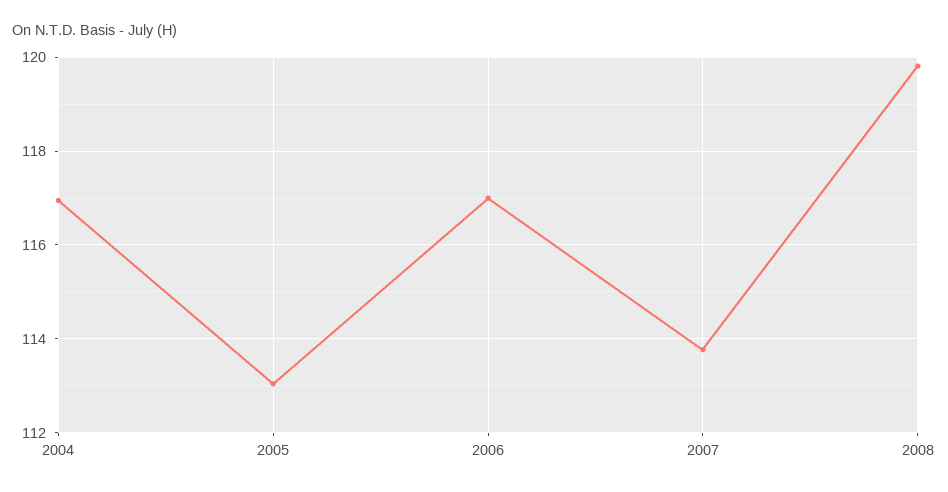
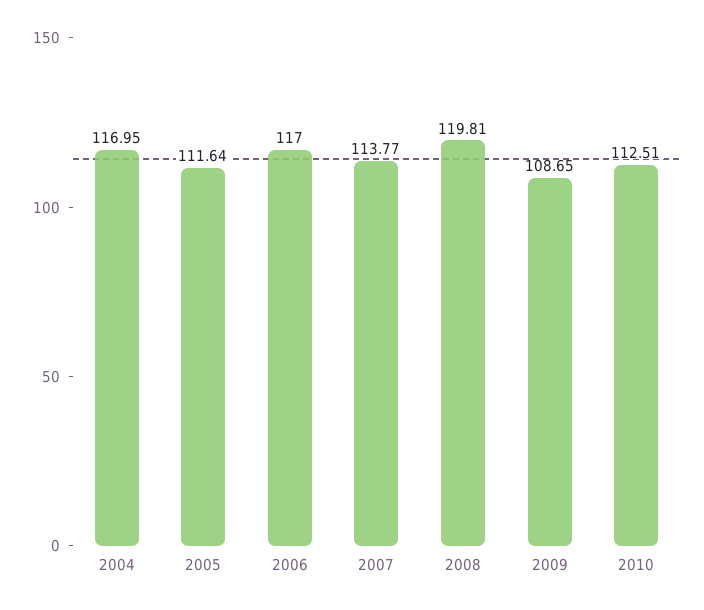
2005: 113 -> 111.64
2009: none -> 108.65
2010: none -> 112.51

